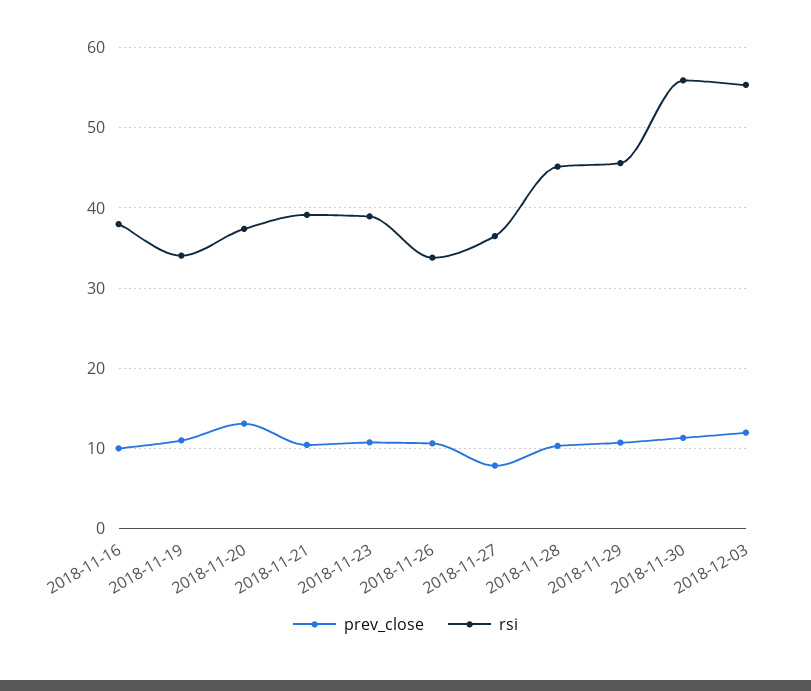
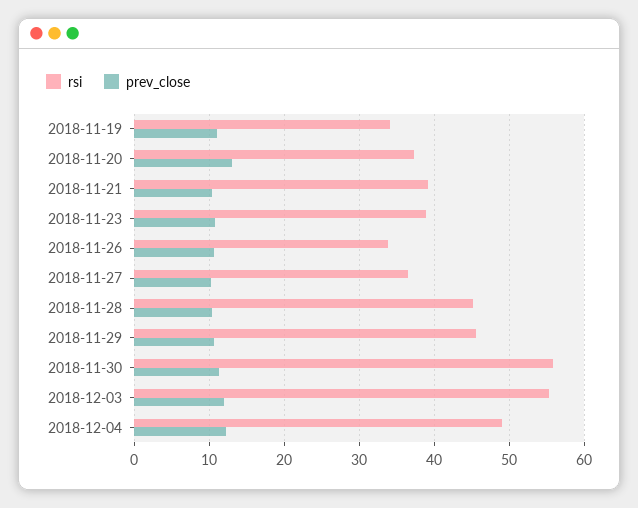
prev_close, 2018-11-16: 10 -> none
rsi, 2018-11-16: 38 -> none
prev_close, 2018-11-27: 8 -> 10
rsi, 2018-12-04: none -> 49
prev_close, 2018-12-04: none -> 12

